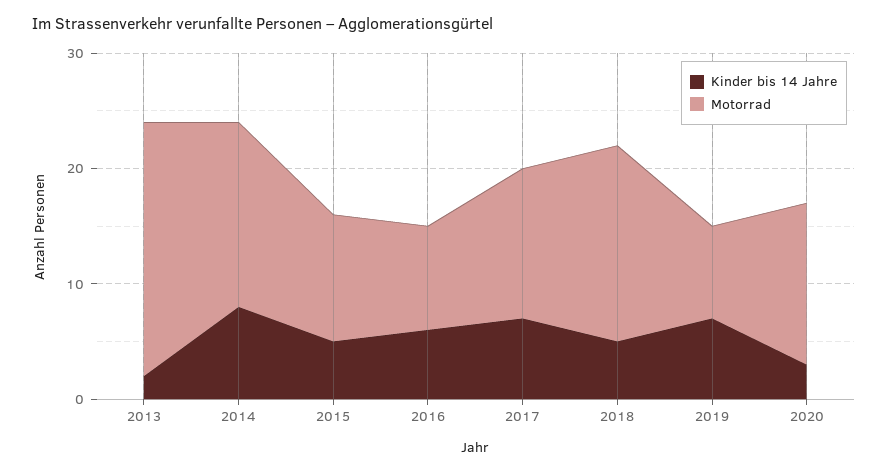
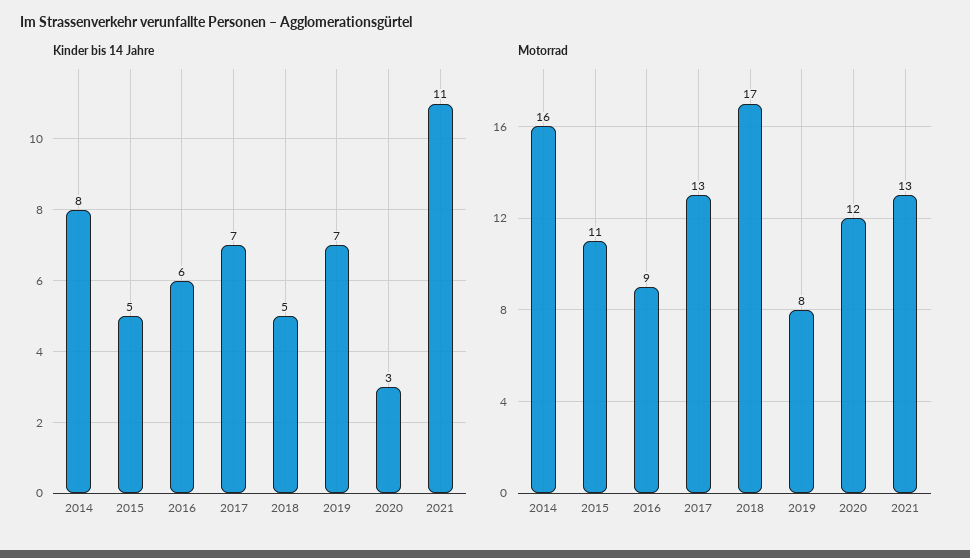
Kinder bis 14 Jahre, 2013: 2 -> none
Motorrad, 2013: 22 -> none
Motorrad, 2020: 14 -> 12
Kinder bis 14 Jahre, 2021: none -> 11
Motorrad, 2021: none -> 13

